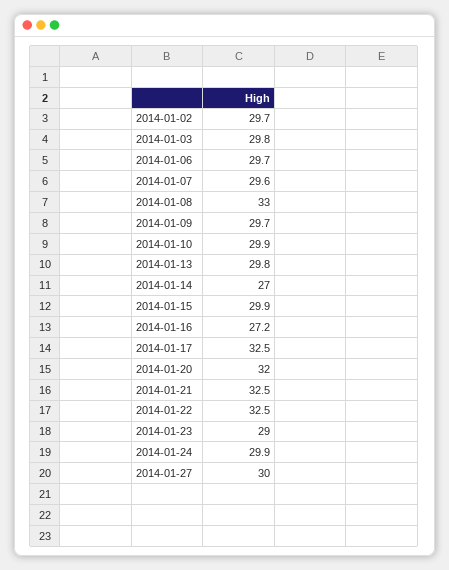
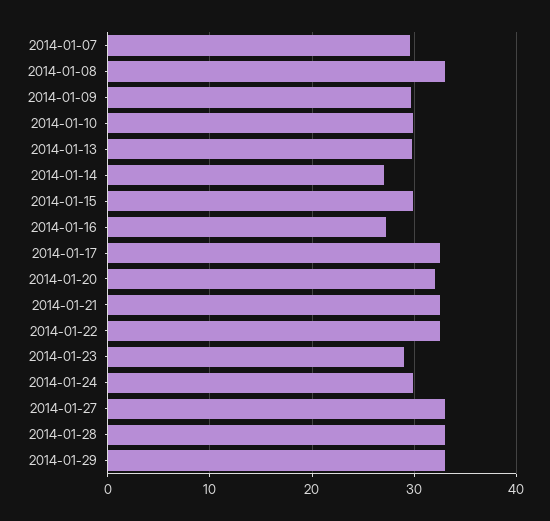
2014-01-02: 29.7 -> none
2014-01-03: 29.8 -> none
2014-01-06: 29.7 -> none
2014-01-27: 30 -> 33
2014-01-28: none -> 33
2014-01-29: none -> 33

